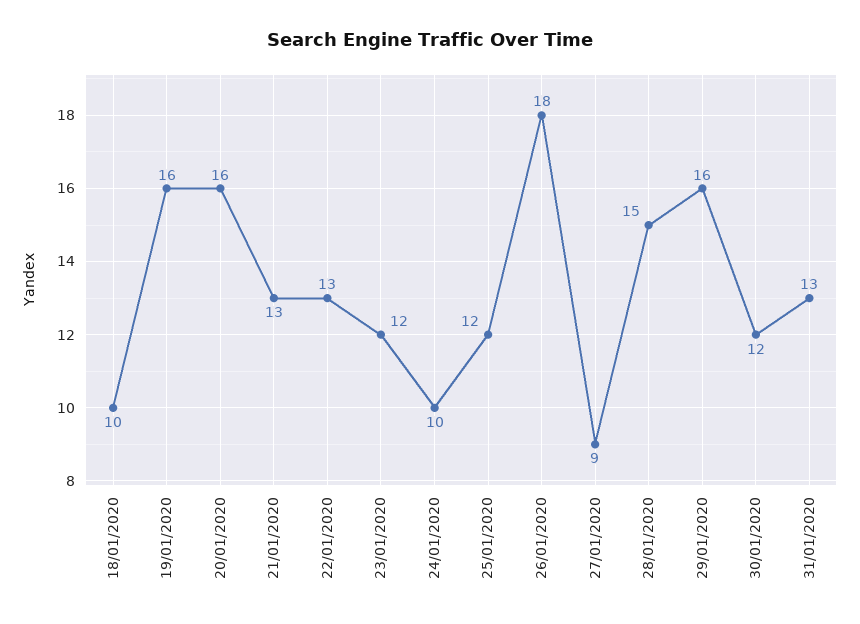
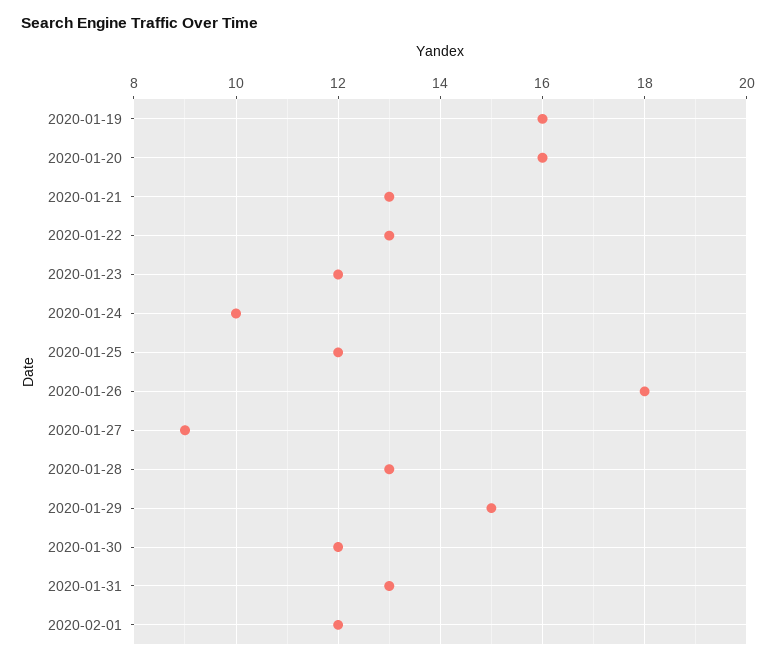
18/01/2020: 10 -> none
28/01/2020: 15 -> 13
29/01/2020: 16 -> 15
2020-02-01: none -> 12

